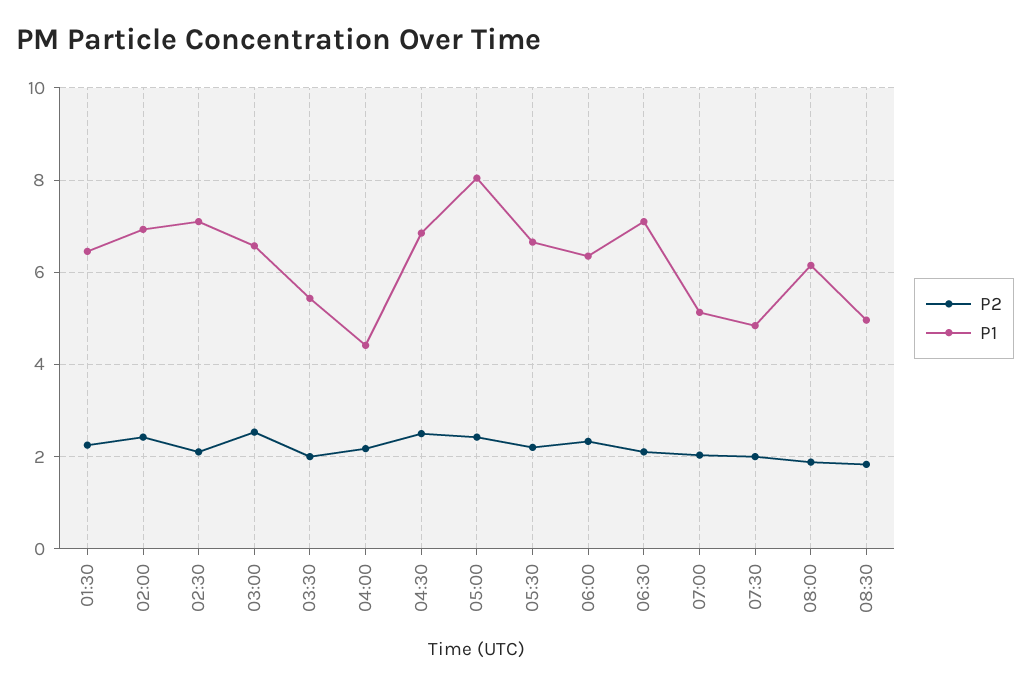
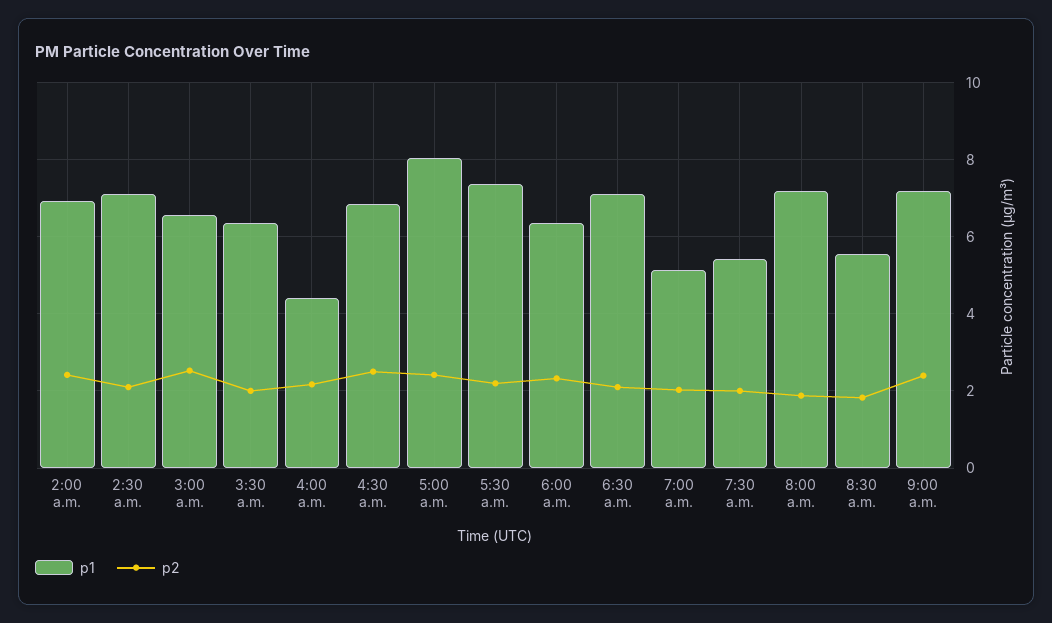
P2, 01:30: 2.2 -> none
P1, 01:30: 6.4 -> none
P1, 03:30: 5.4 -> 6.4
P1, 05:30: 6.6 -> 7.4
P1, 07:30: 4.8 -> 5.4
P1, 08:00: 6.2 -> 7.2
P1, 08:30: 5 -> 5.6
P1, 9:00 a.m.: none -> 7.2
P2, 9:00 a.m.: none -> 2.4

